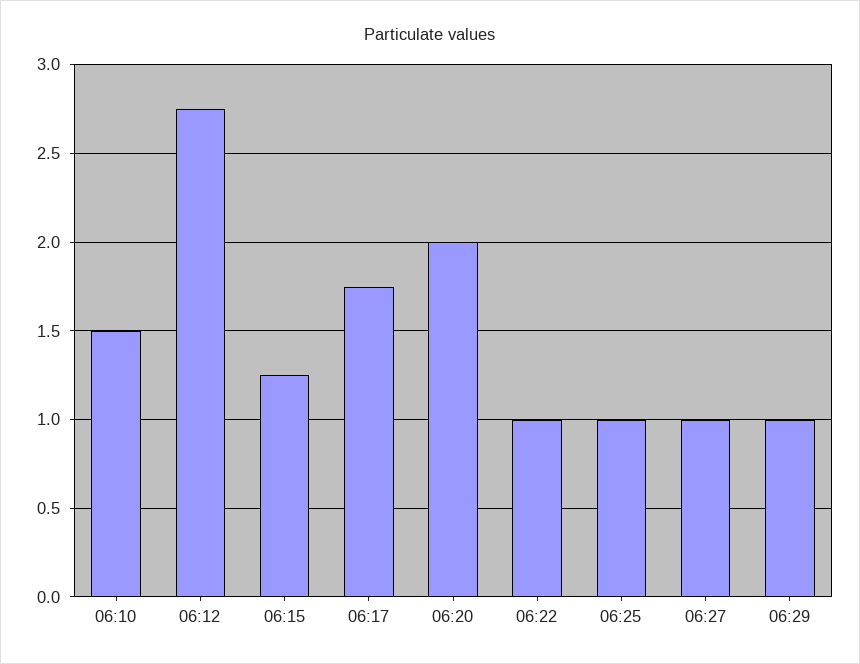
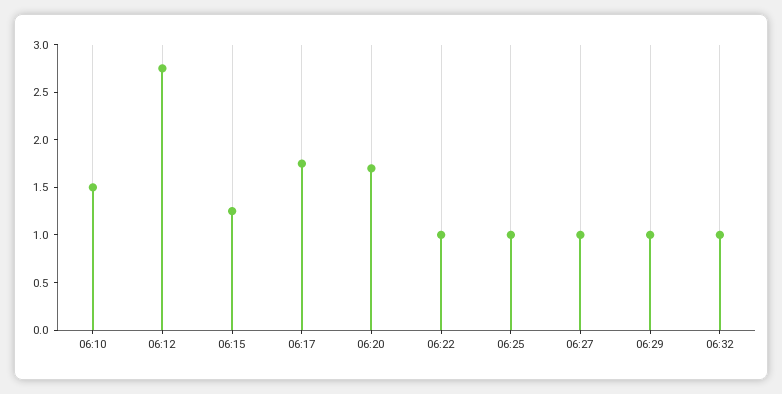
06:20: 2 -> 1.7
06:32: none -> 1

